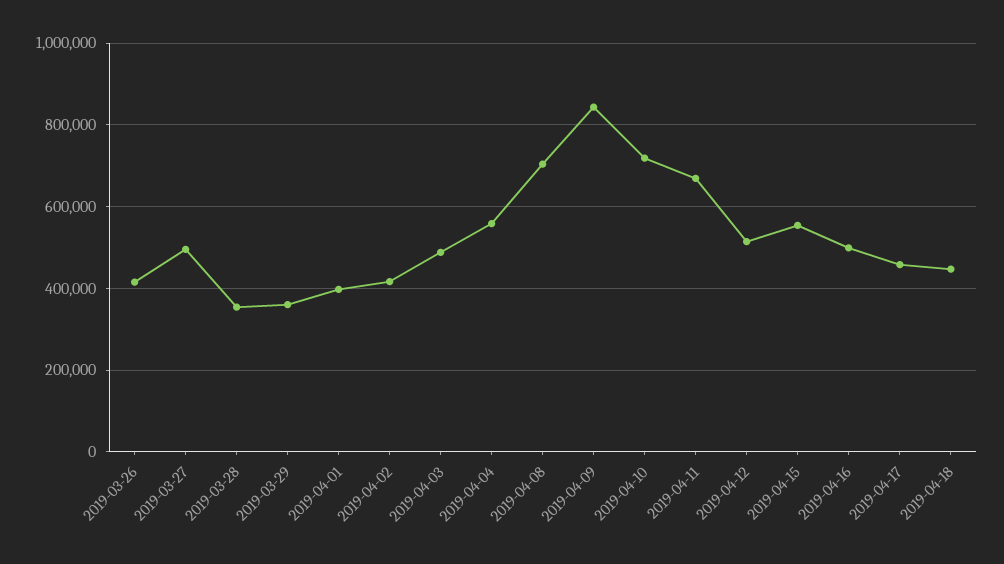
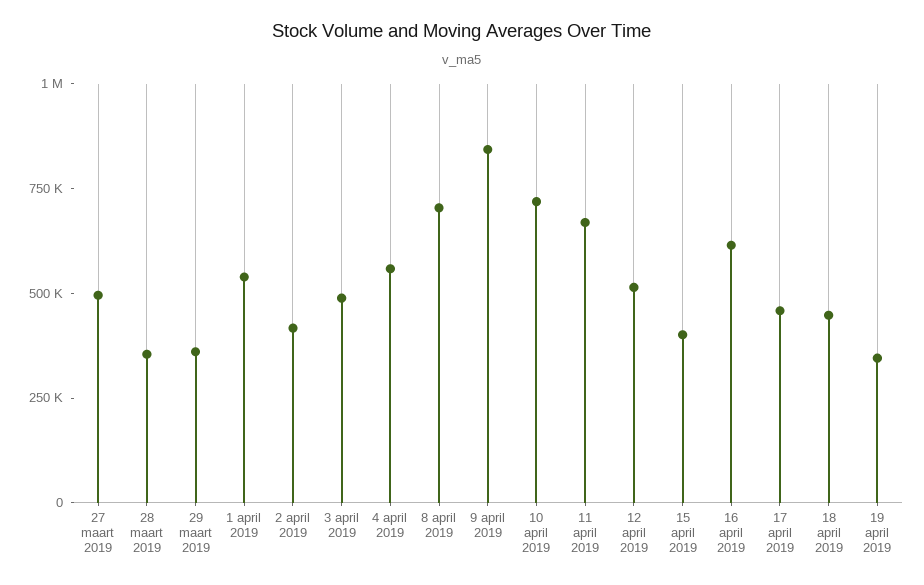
2019-03-26: 420000 -> none
2019-04-01: 400000 -> 550000
2019-04-15: 560000 -> 400000
2019-04-16: 500000 -> 600000
19 april 2019: none -> 350000

